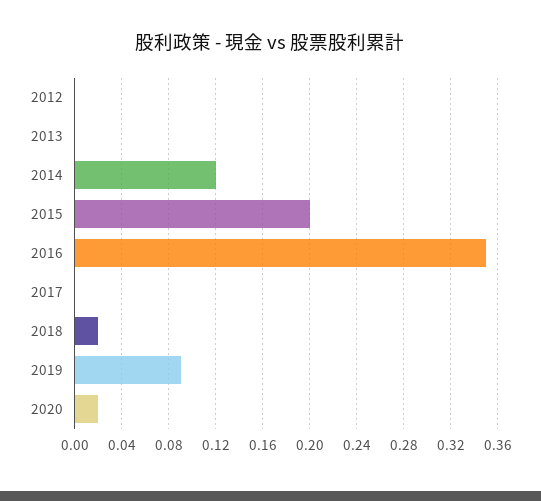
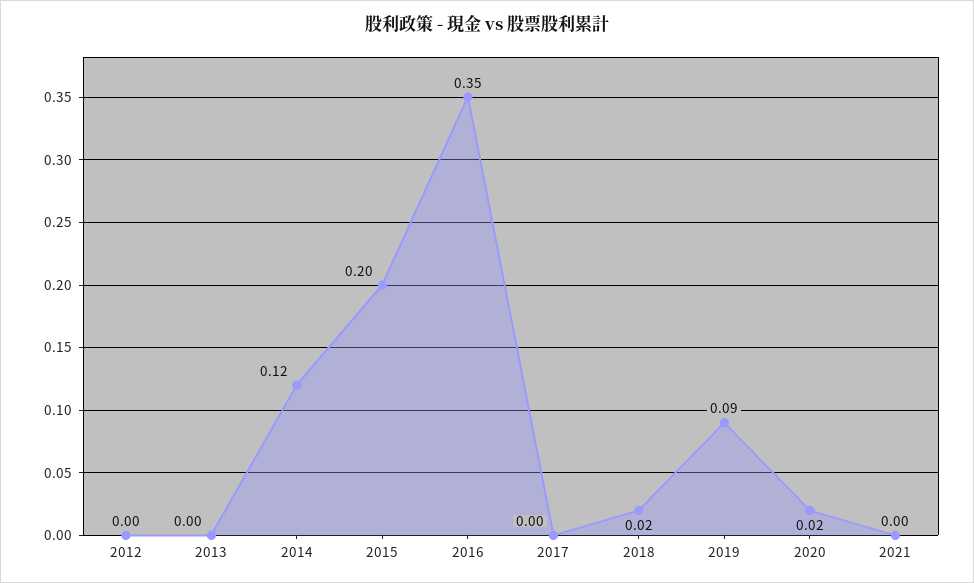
2021: none -> 0

